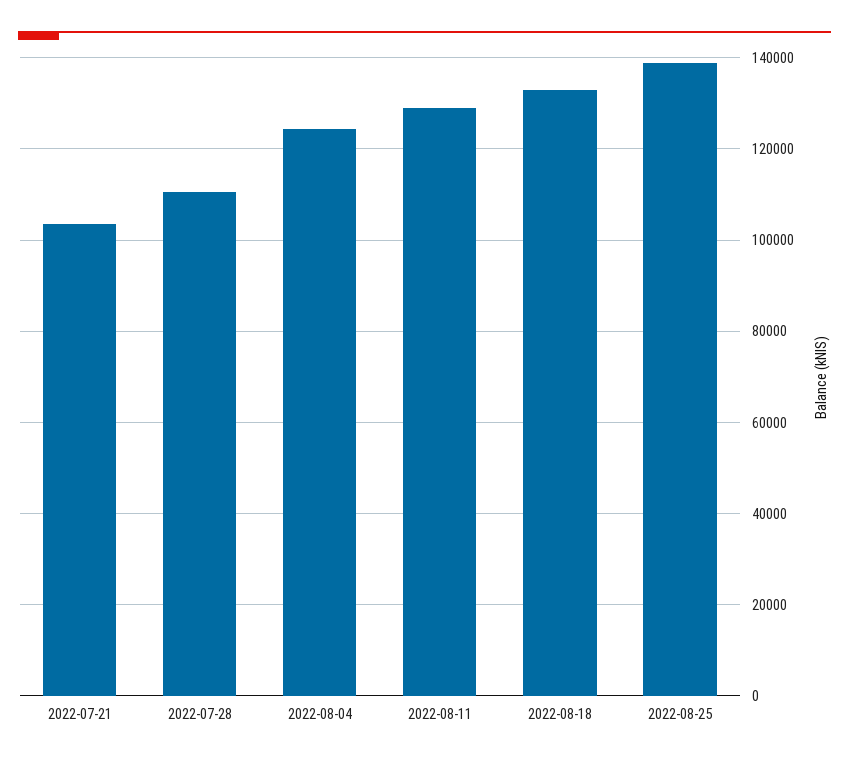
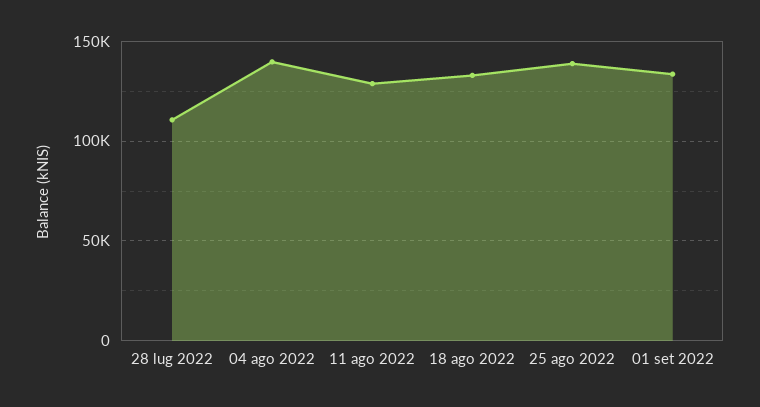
2022-07-21: 104000 -> none
2022-08-04: 124000 -> 140000
01 set 2022: none -> 135000

